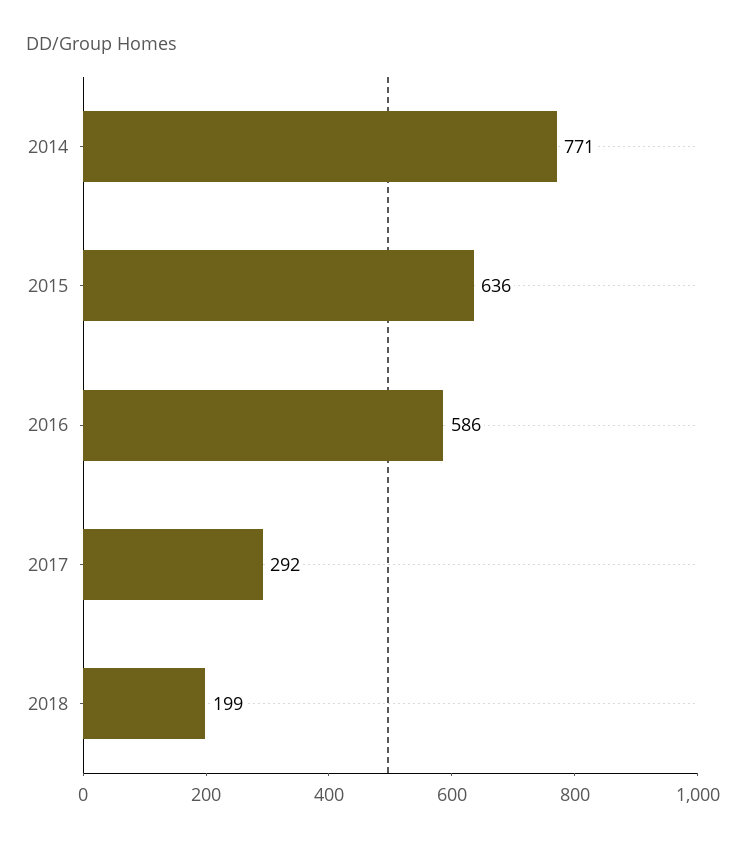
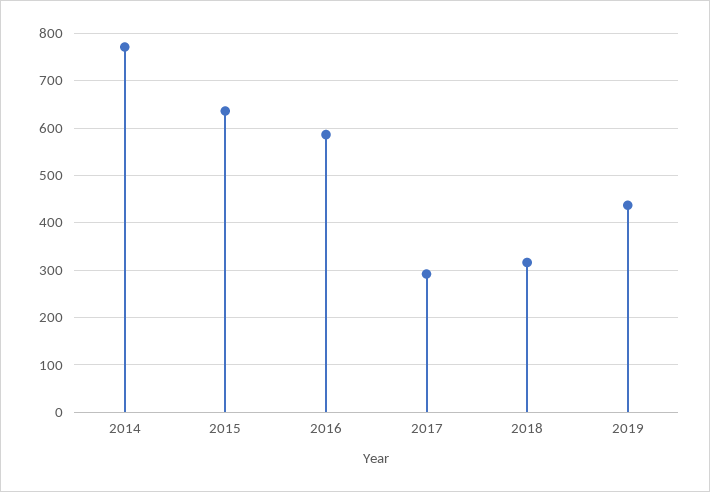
2018: 199 -> 320
2019: none -> 440

